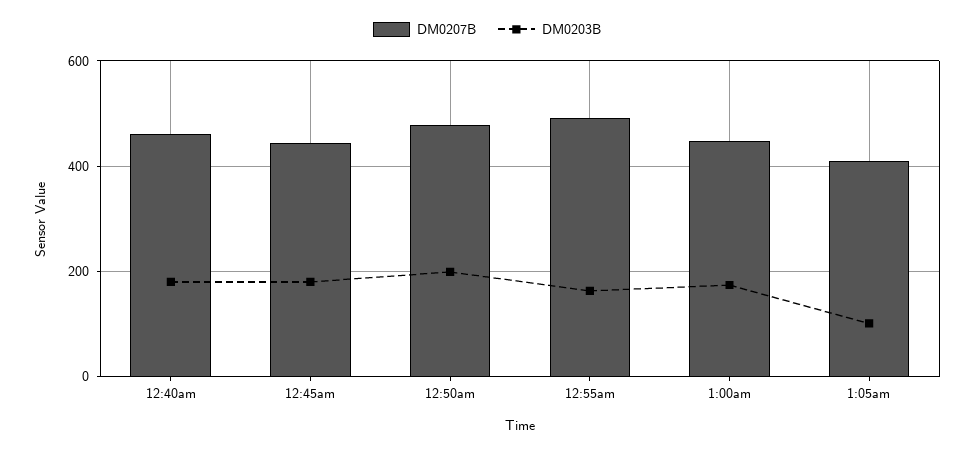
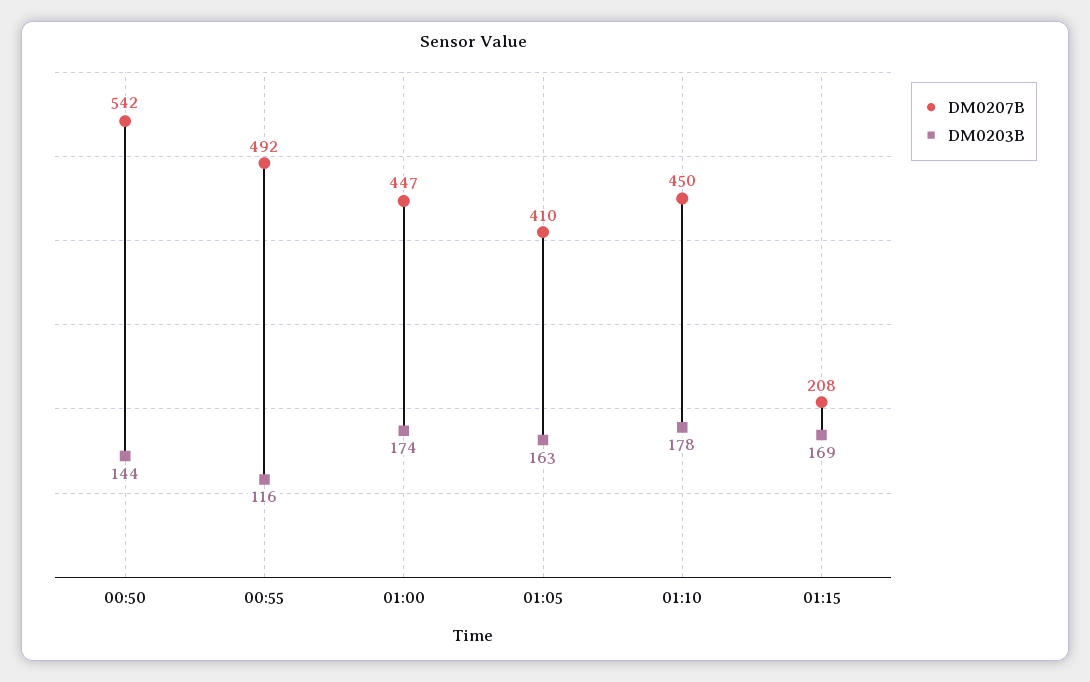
DM0207B, 12:40am: 460 -> none
DM0203B, 12:40am: 180 -> none
DM0207B, 12:45am: 440 -> none
DM0203B, 12:45am: 180 -> none
DM0207B, 12:50am: 480 -> 542
DM0203B, 12:50am: 200 -> 144
DM0203B, 12:55am: 160 -> 116
DM0203B, 1:05am: 100 -> 163
DM0207B, 01:10: none -> 450
DM0203B, 01:10: none -> 178
DM0207B, 01:15: none -> 208
DM0203B, 01:15: none -> 169

